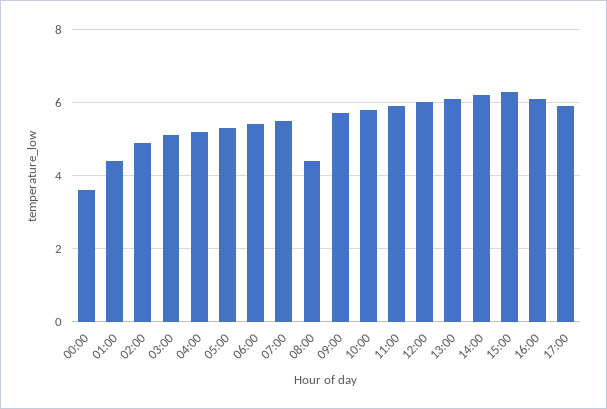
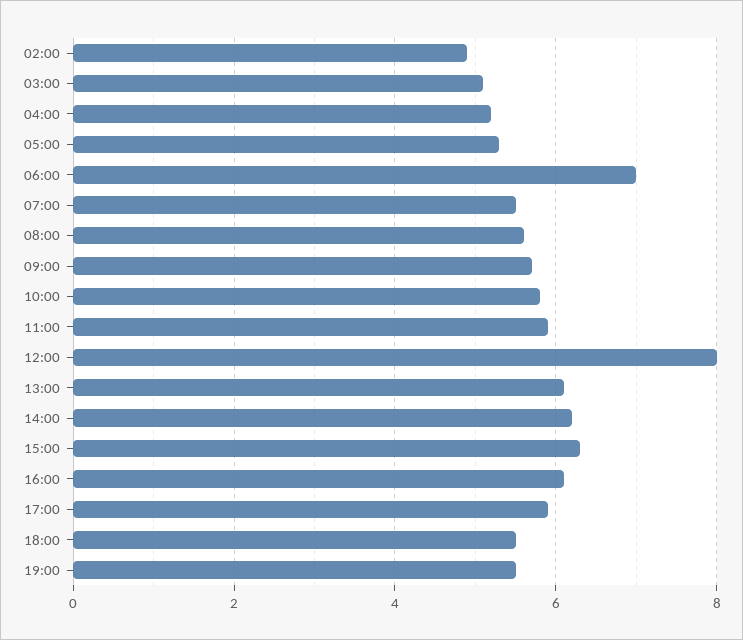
00:00: 3.5 -> none
01:00: 4.5 -> none
06:00: 5.5 -> 7
08:00: 4.5 -> 5.5
12:00: 6 -> 8
18:00: none -> 5.5
19:00: none -> 5.5

